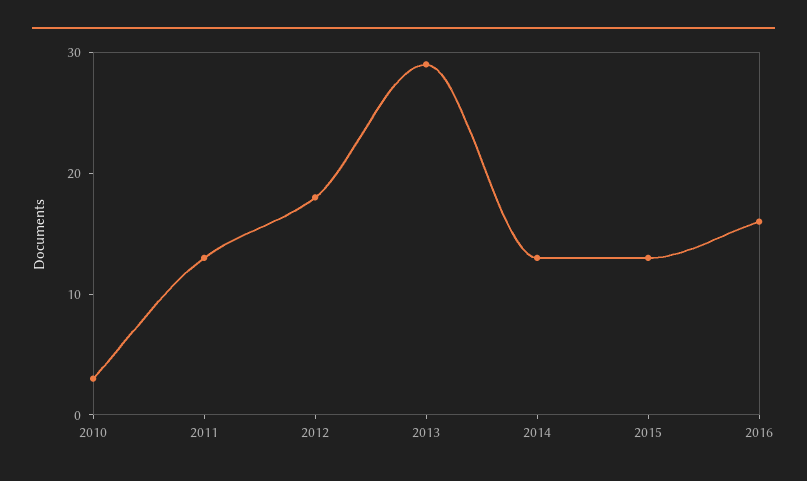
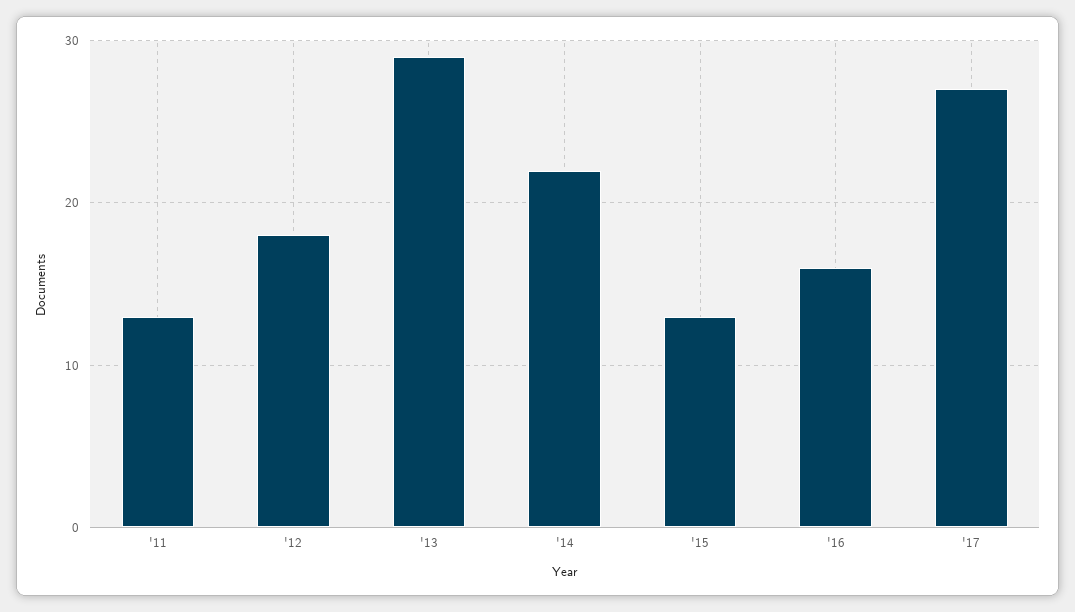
2010: 3 -> none
2014: 13 -> 22
'17: none -> 27

